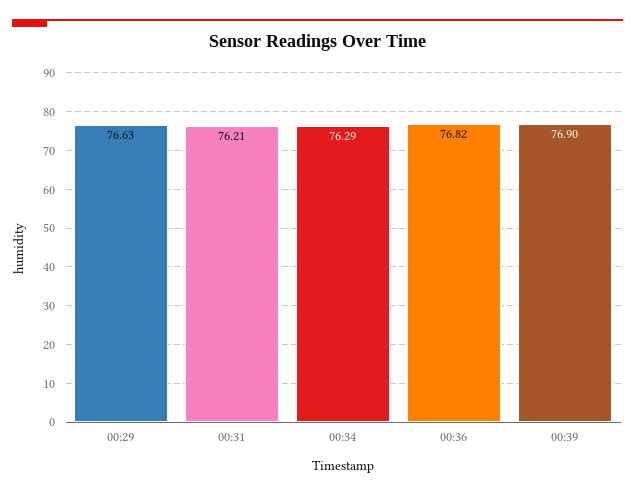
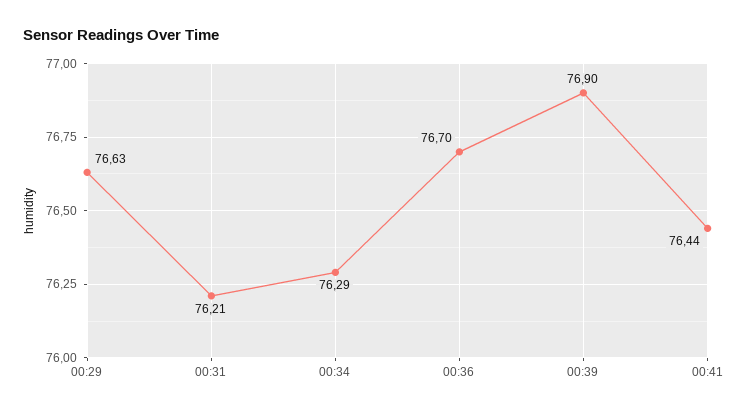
00:36: 76.82 -> 76.7
00:41: none -> 76.44

